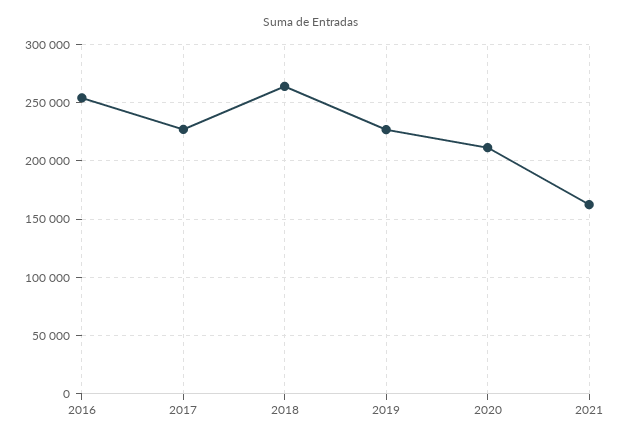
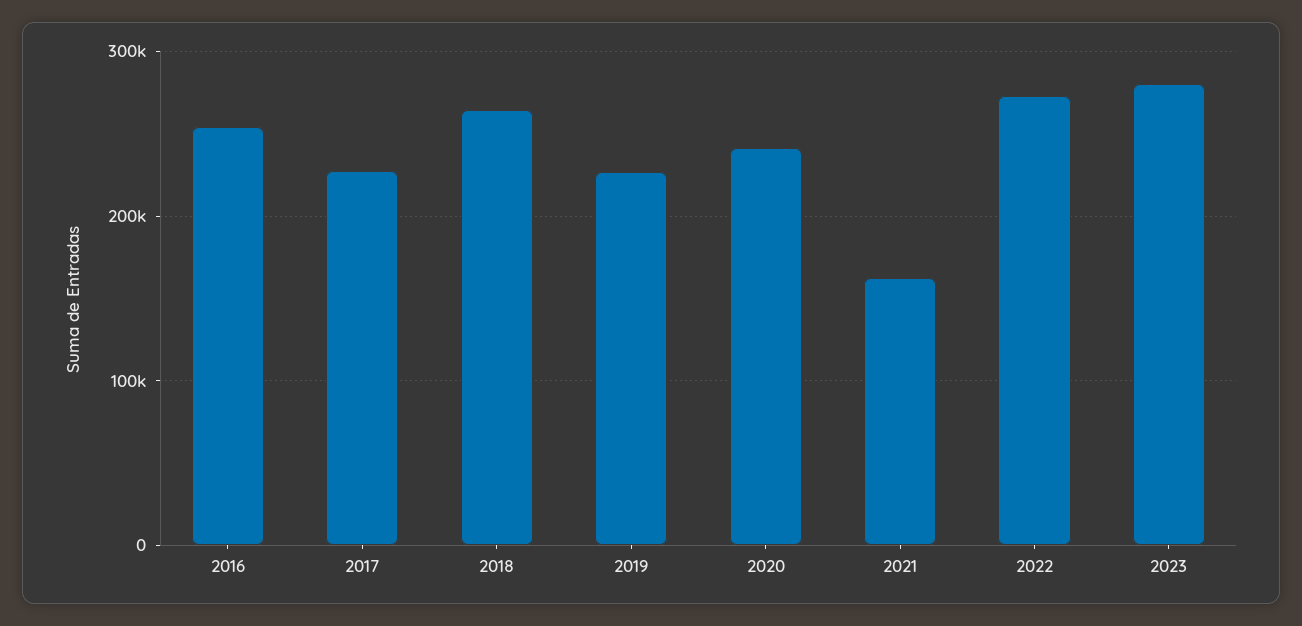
2020: 210000 -> 240000
2022: none -> 270000
2023: none -> 280000

